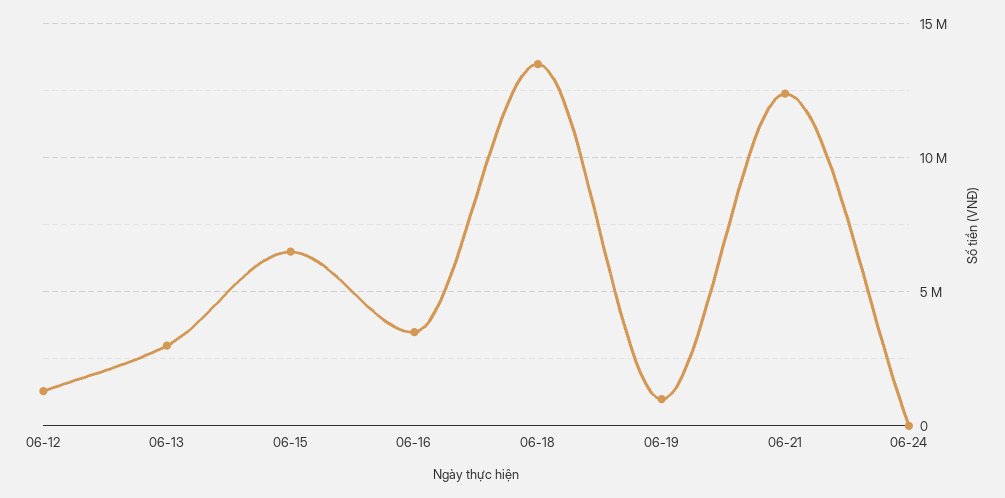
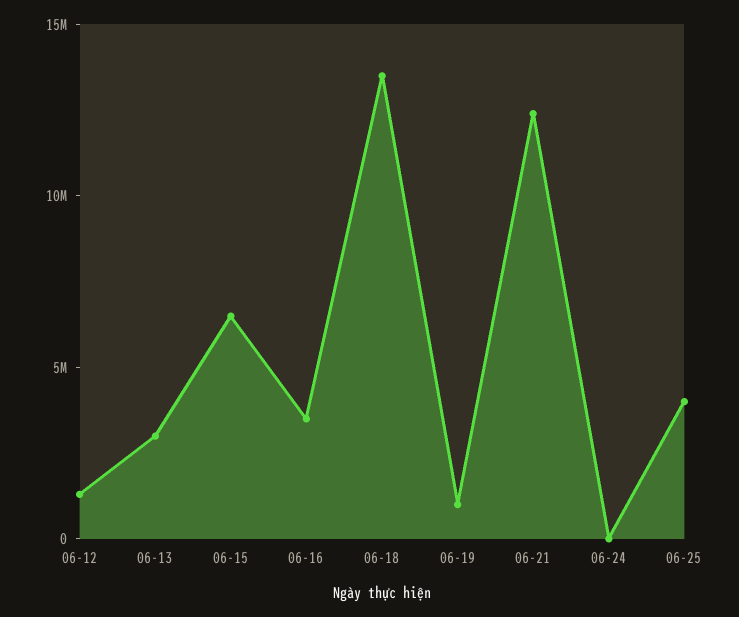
06-25: none -> 4000000

